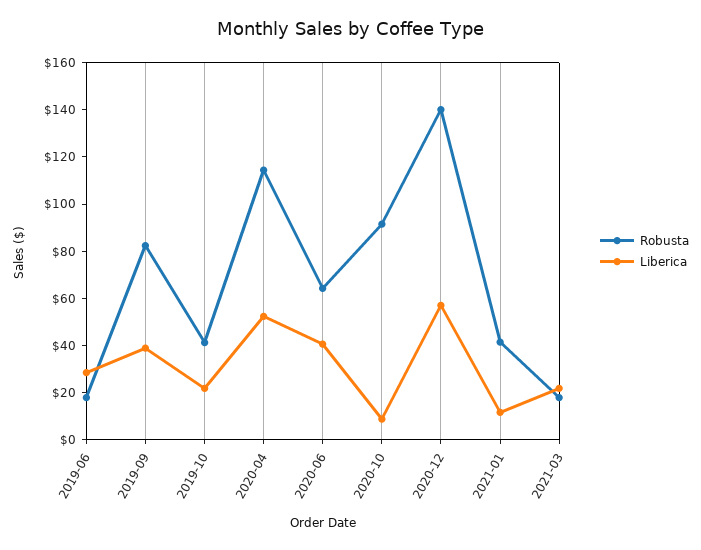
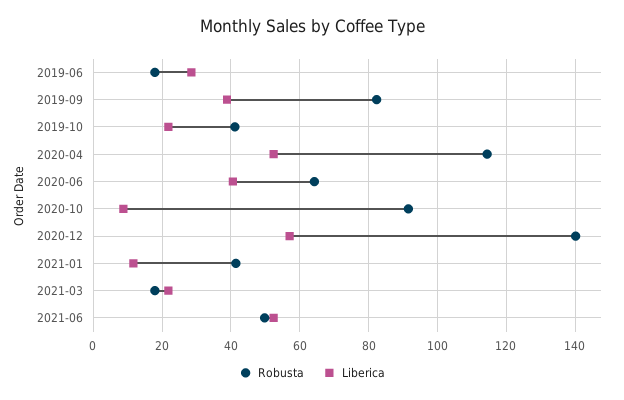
Robusta, 2021-06: none -> 50
Liberica, 2021-06: none -> 52

